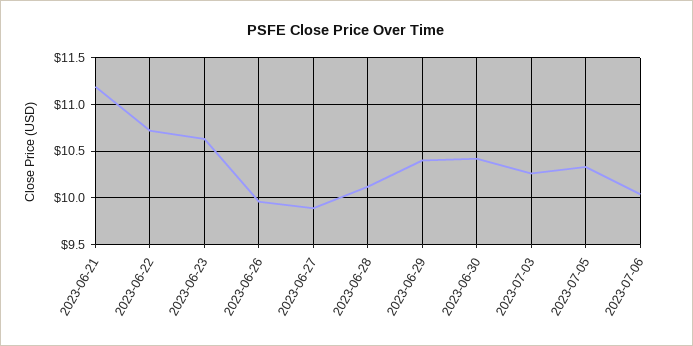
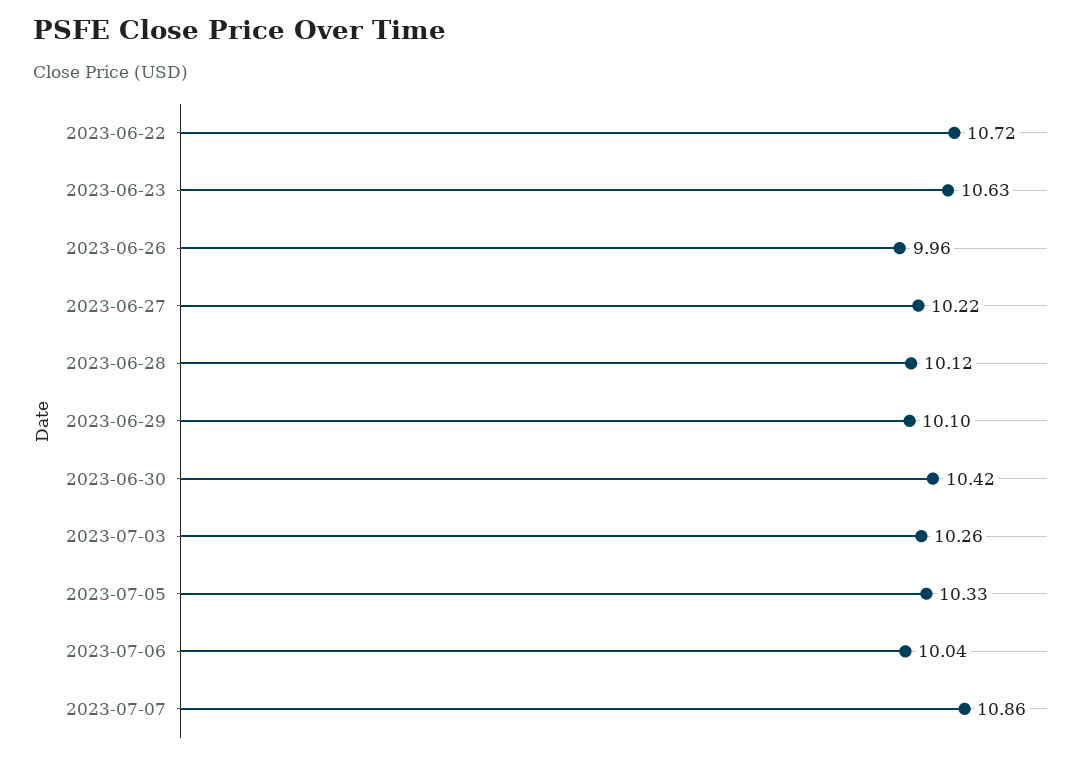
2023-06-21: 11.2 -> none
2023-06-27: 9.9 -> 10.22
2023-06-29: 10.4 -> 10.1
2023-07-07: none -> 10.86

